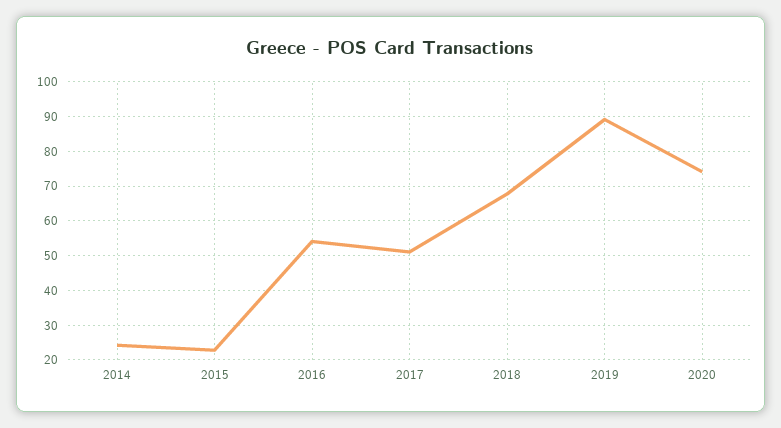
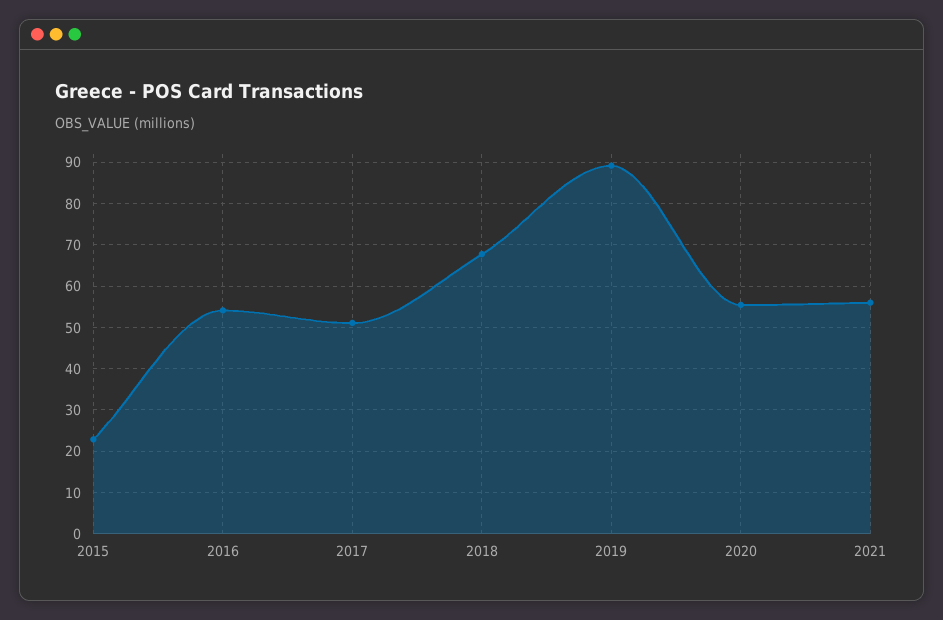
2014: 24 -> none
2020: 74 -> 56
2021: none -> 56

